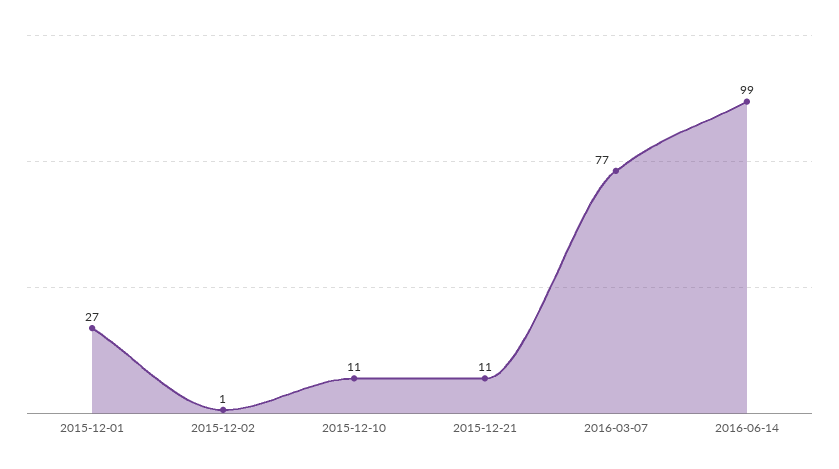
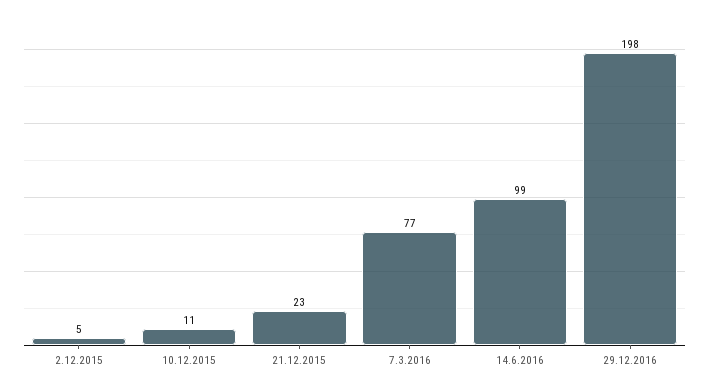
2015-12-01: 27 -> none
2015-12-02: 1 -> 5
2015-12-21: 11 -> 23
29.12.2016: none -> 198

